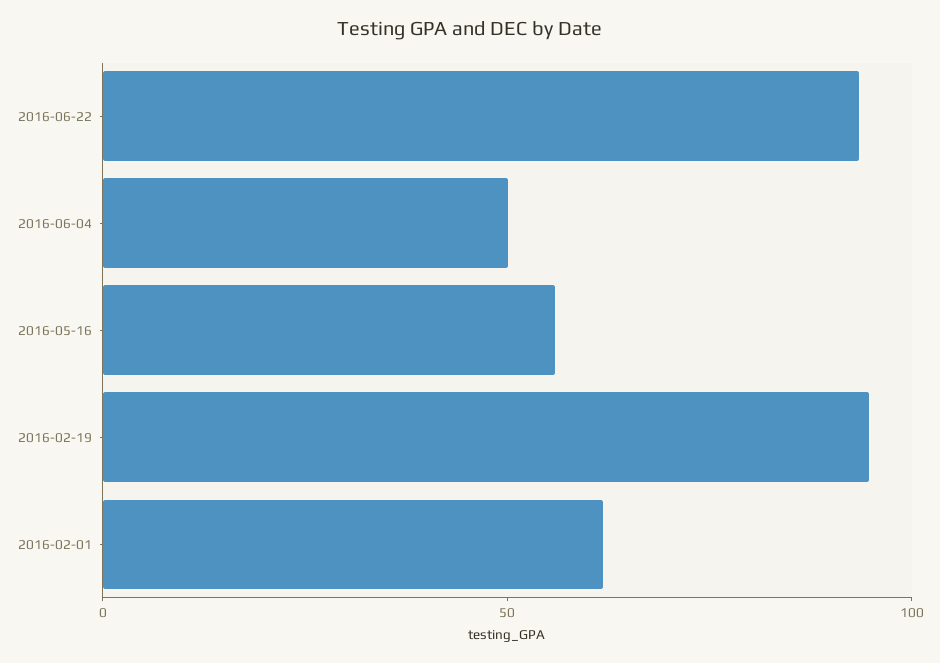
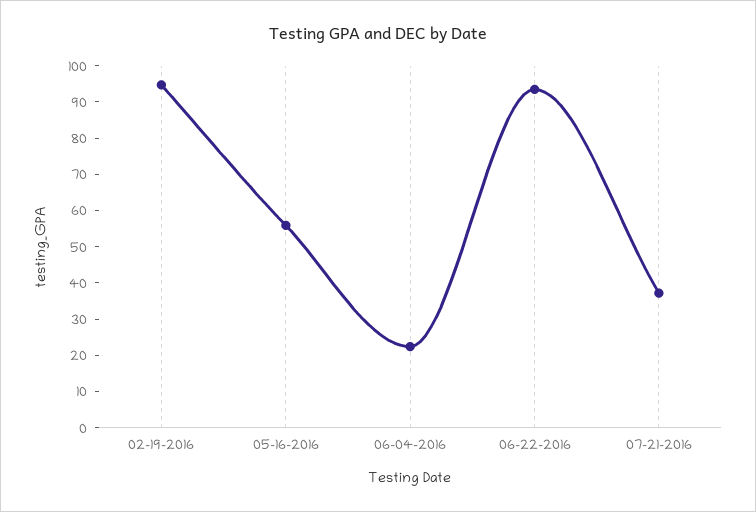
2016-06-04: 50 -> 22.5
2016-02-01: 60 -> none
07-21-2016: none -> 37.5

